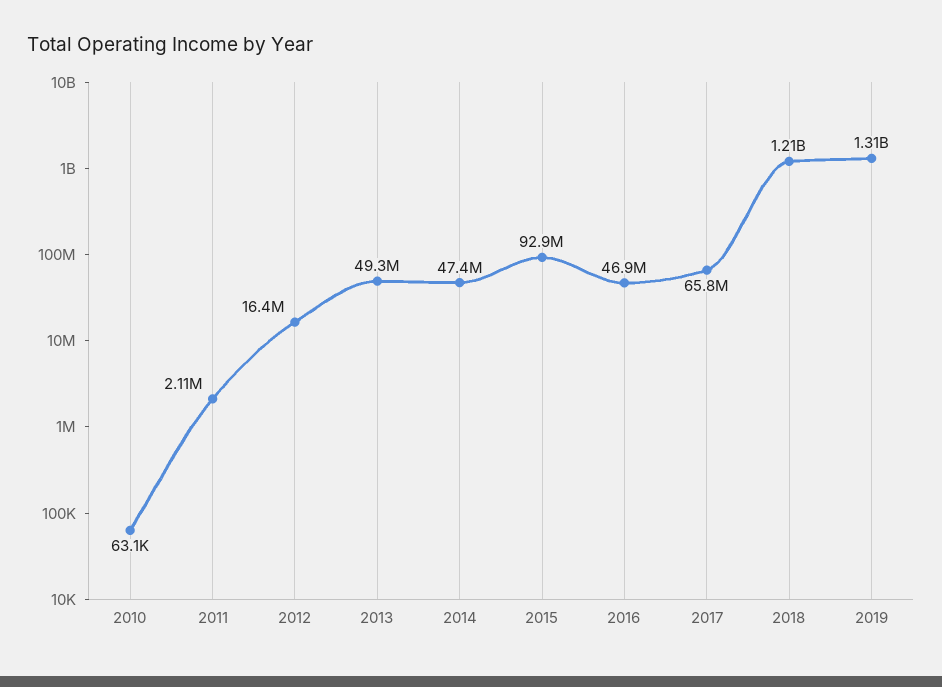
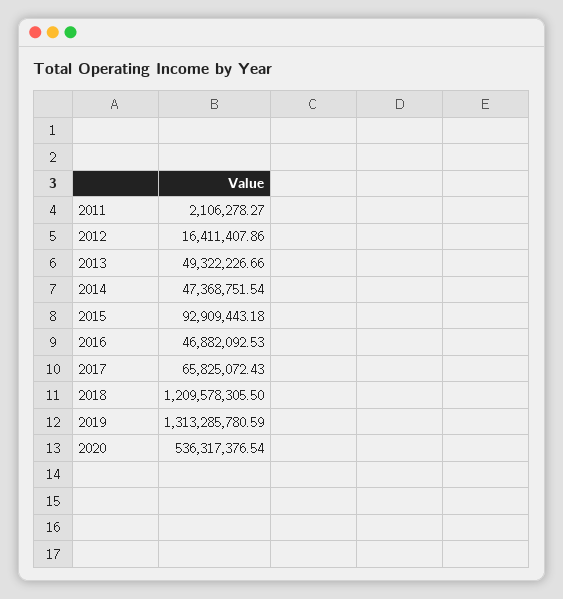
2010: 63100 -> none
2020: none -> 536317376.54

